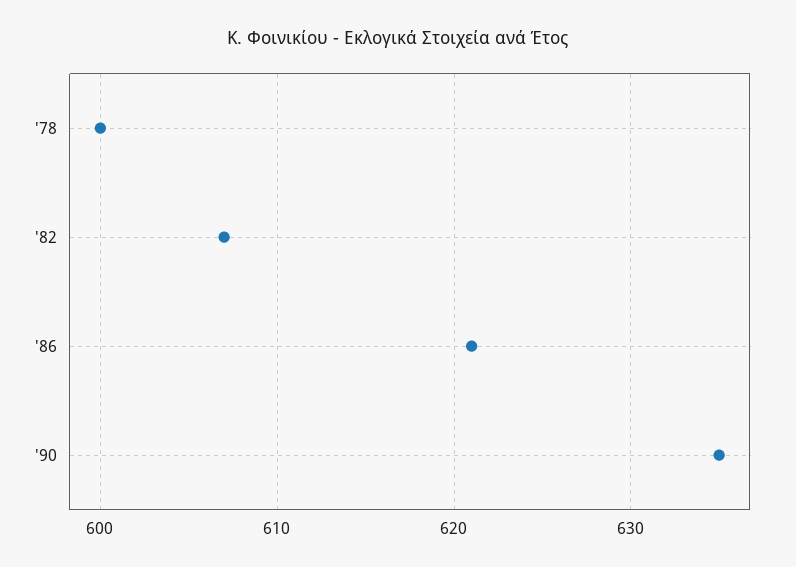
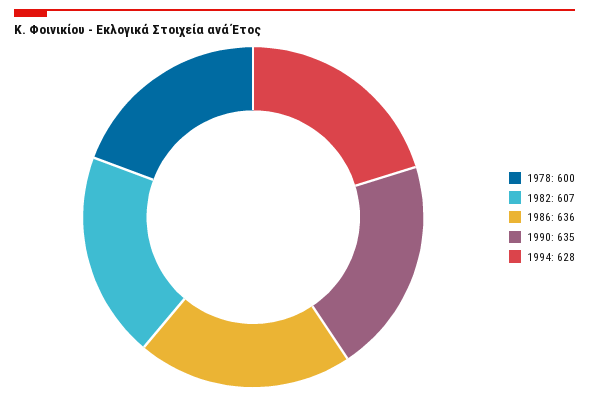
'86: 621 -> 636
1994: none -> 628

